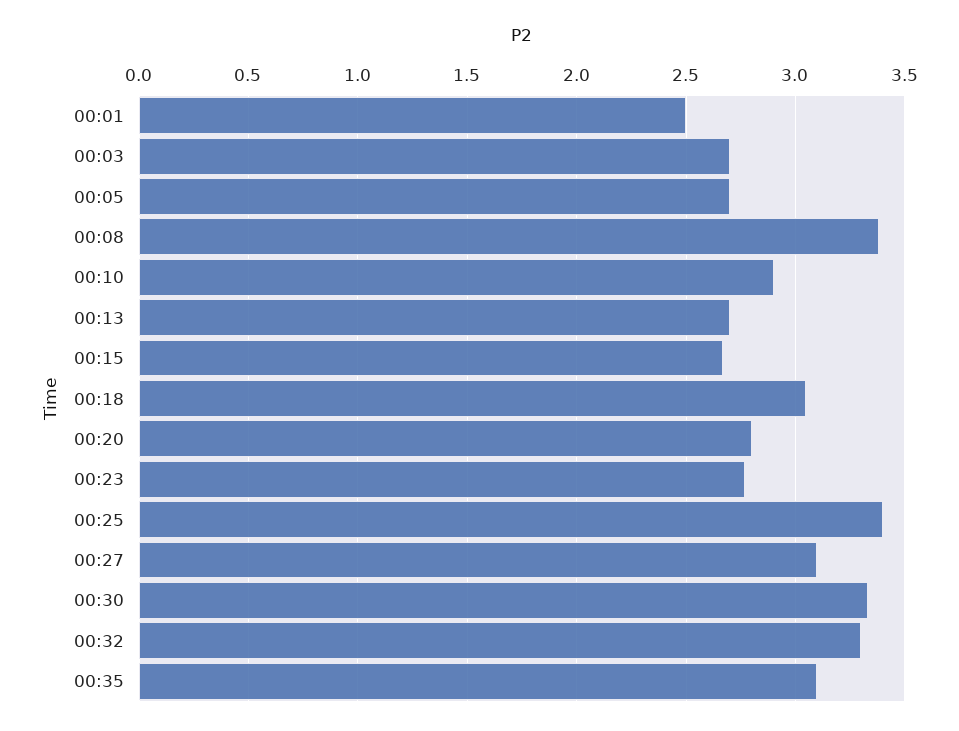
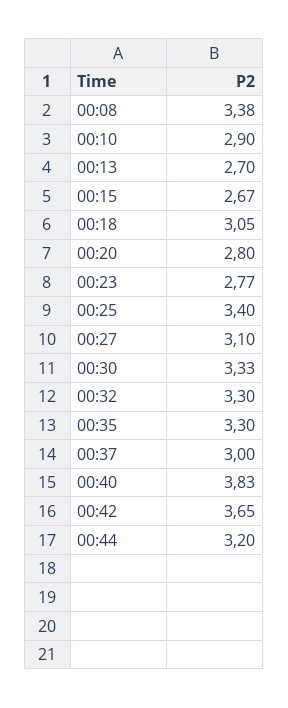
00:01: 2.5 -> none
00:03: 2.7 -> none
00:05: 2.7 -> none
00:35: 3.1 -> 3.3
00:37: none -> 3
00:40: none -> 3.83
00:42: none -> 3.65
00:44: none -> 3.2

